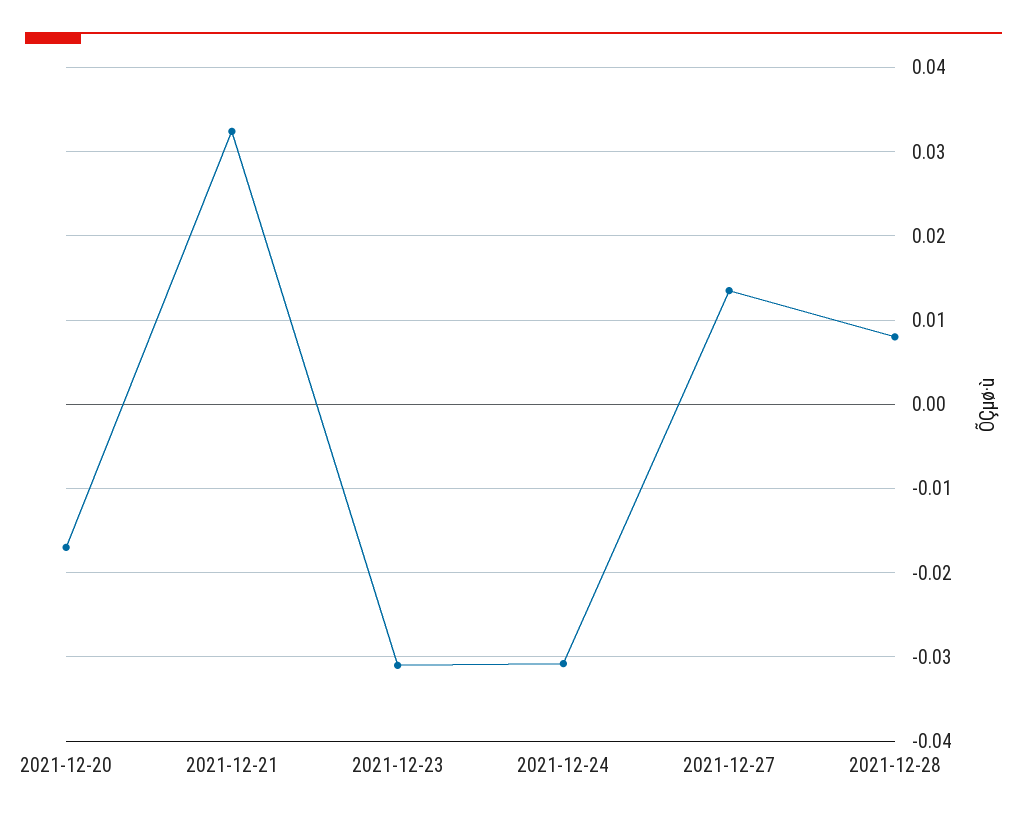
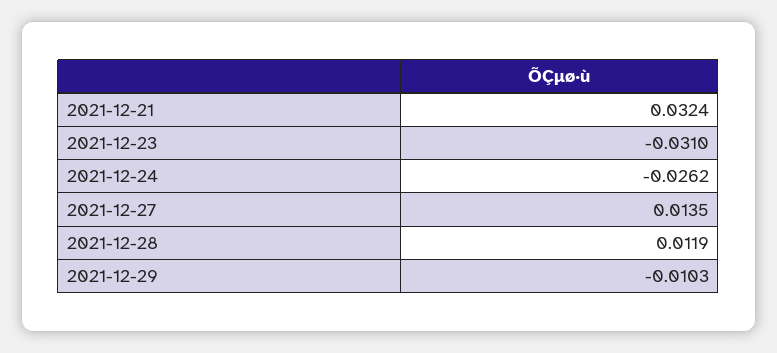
2021-12-20: -0.017 -> none
2021-12-24: -0.031 -> -0.0262
2021-12-28: 0.008 -> 0.0119
2021-12-29: none -> -0.0103

